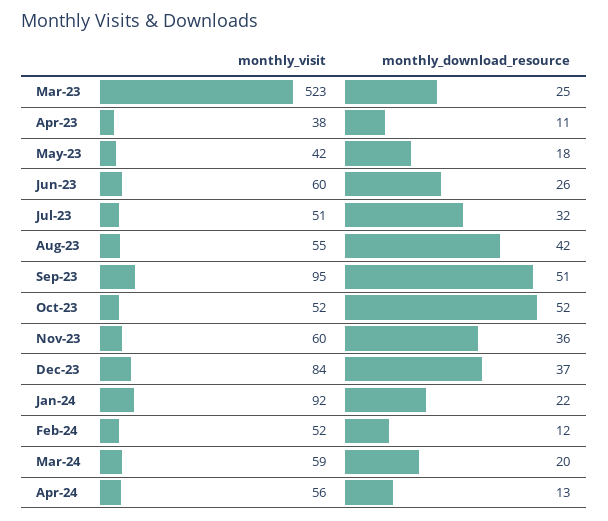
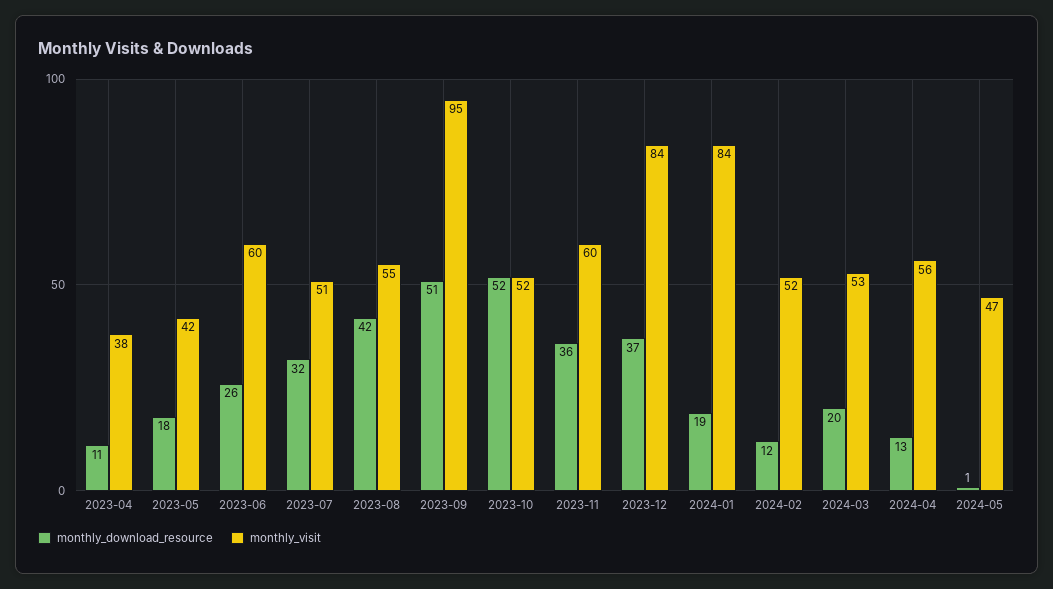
monthly_visit, Mar-23: 523 -> none
monthly_download_resource, Mar-23: 25 -> none
monthly_visit, Jan-24: 92 -> 84
monthly_download_resource, Jan-24: 22 -> 19
monthly_visit, Mar-24: 59 -> 53
monthly_download_resource, 2024-05: none -> 1
monthly_visit, 2024-05: none -> 47

